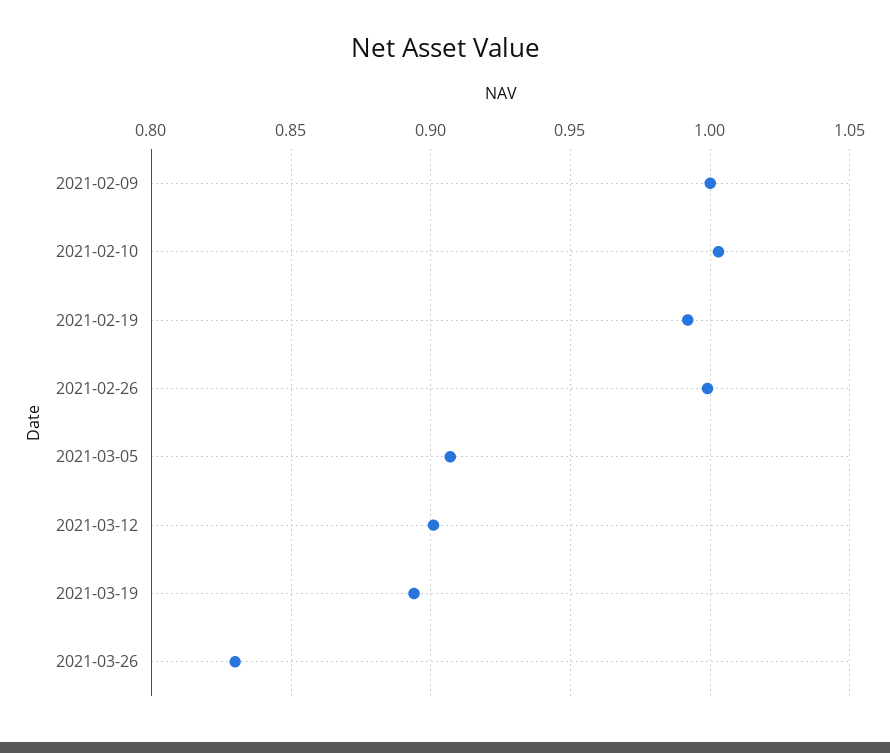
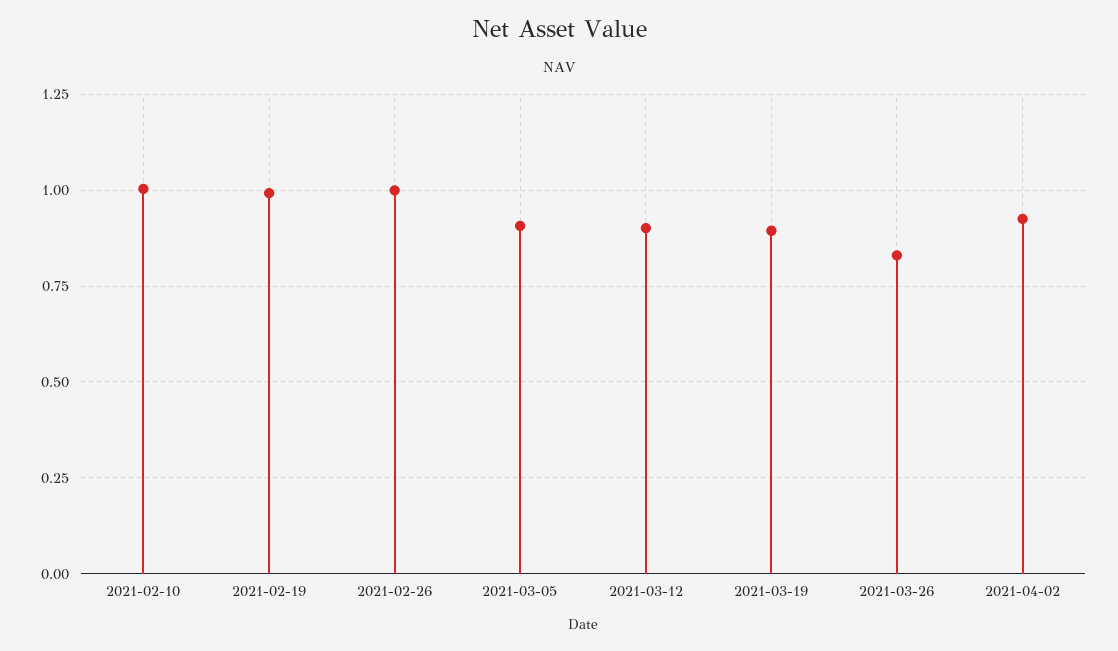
2021-02-09: 1 -> none
2021-04-02: none -> 0.925

